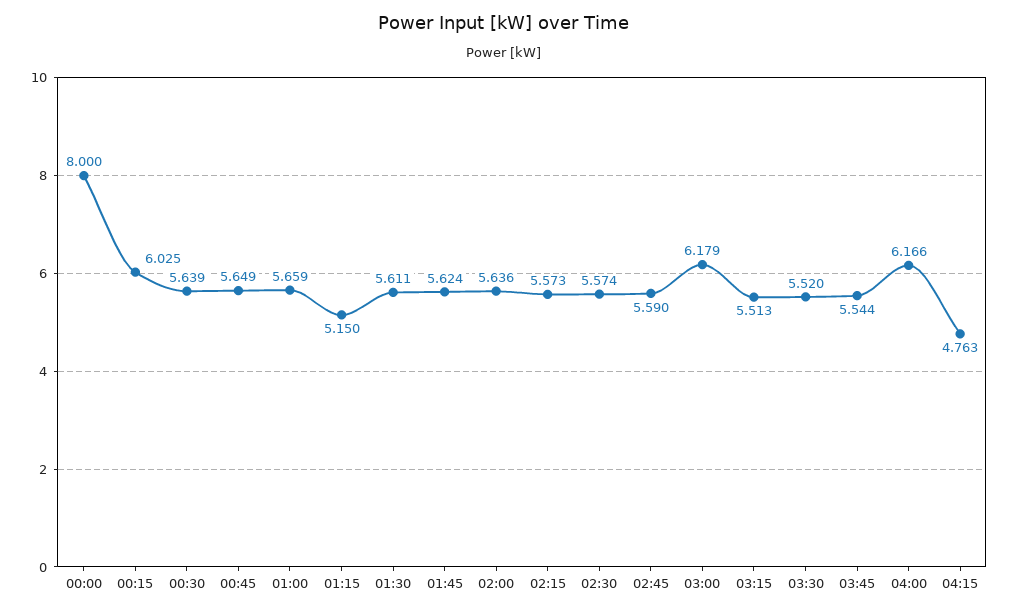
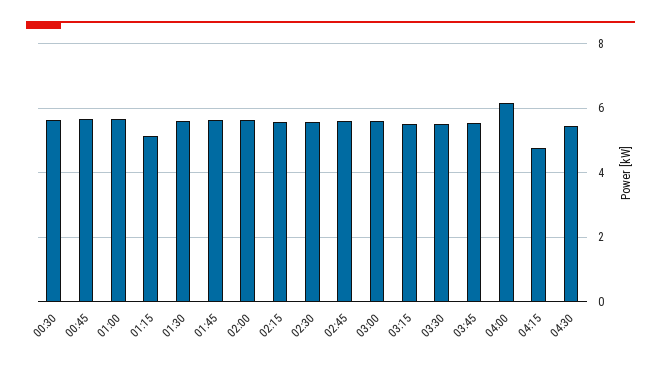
00:00: 8 -> none
00:15: 6.025 -> none
03:00: 6.179 -> 5.6
04:30: none -> 5.4

